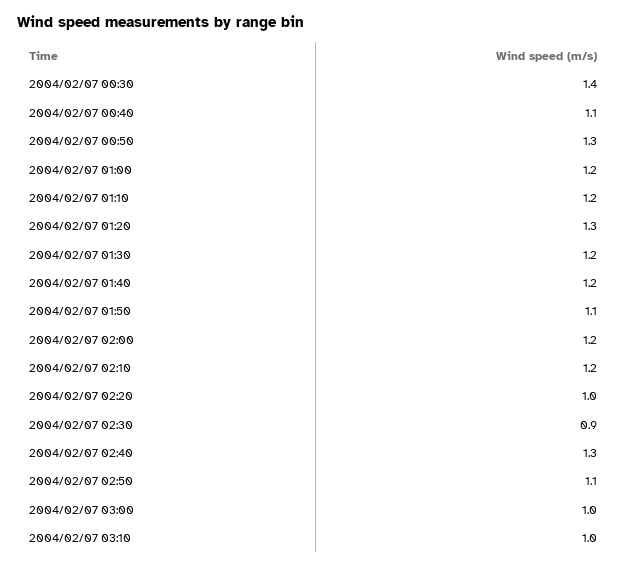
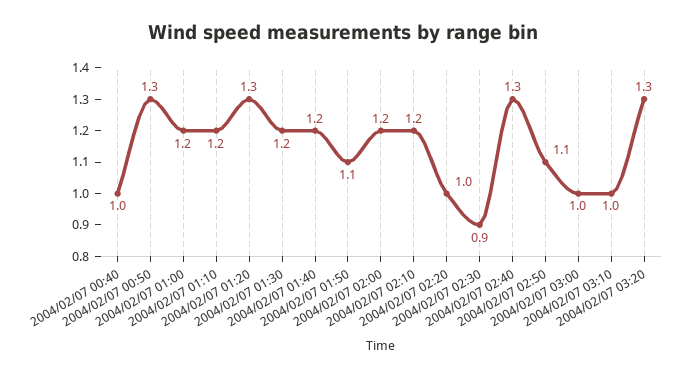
2004/02/07 00:30: 1.4 -> none
2004/02/07 00:40: 1.1 -> 1
2004/02/07 03:20: none -> 1.3

